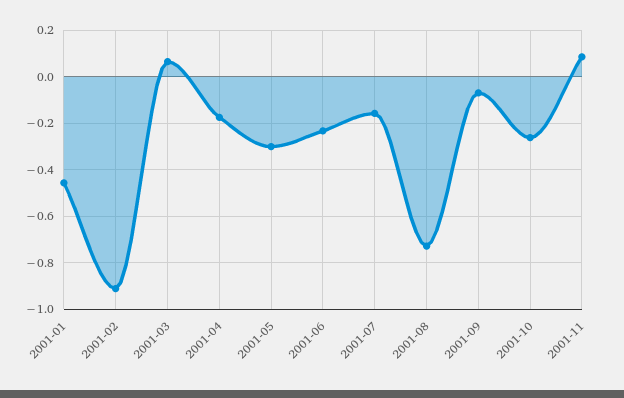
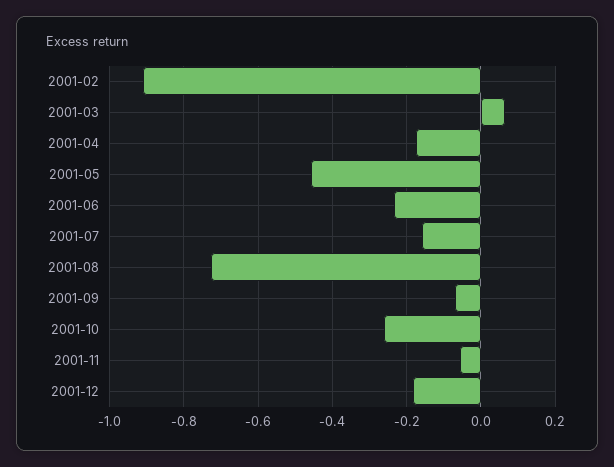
2001-01: -0.45 -> none
2001-05: -0.3 -> -0.46
2001-11: 0.1 -> -0.06
2001-12: none -> -0.18

